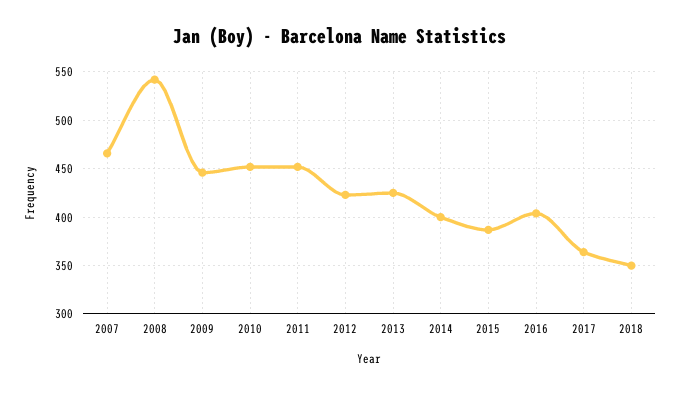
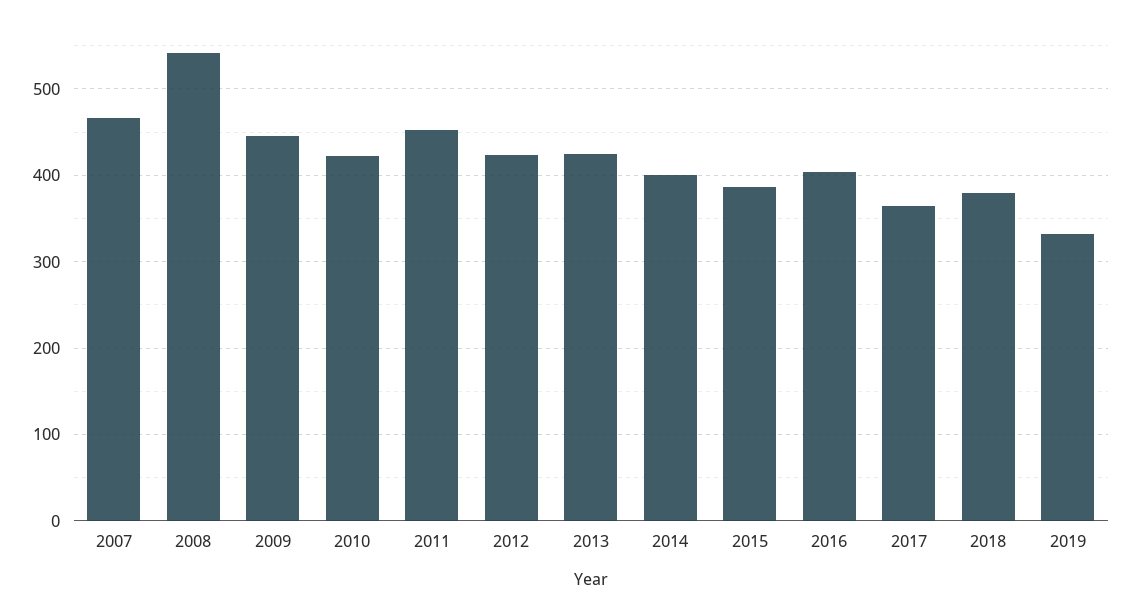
2010: 450 -> 420
2018: 350 -> 380
2019: none -> 330

